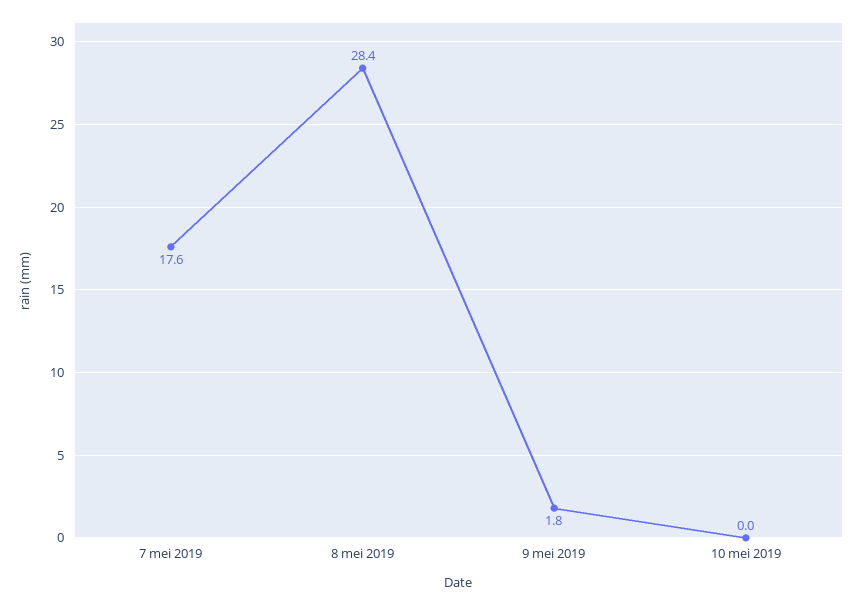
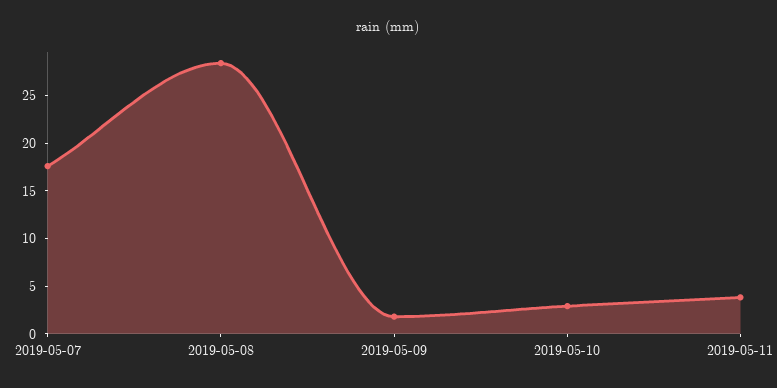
10 mei 2019: 0 -> 3
2019-05-11: none -> 4

